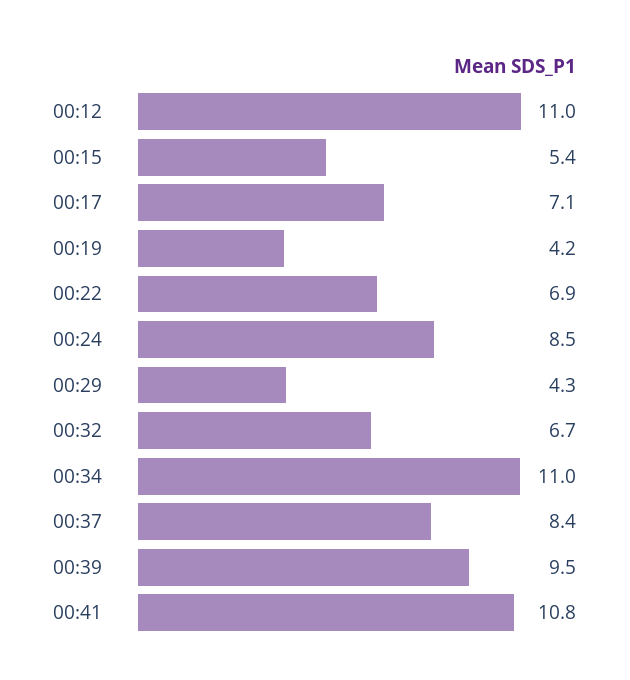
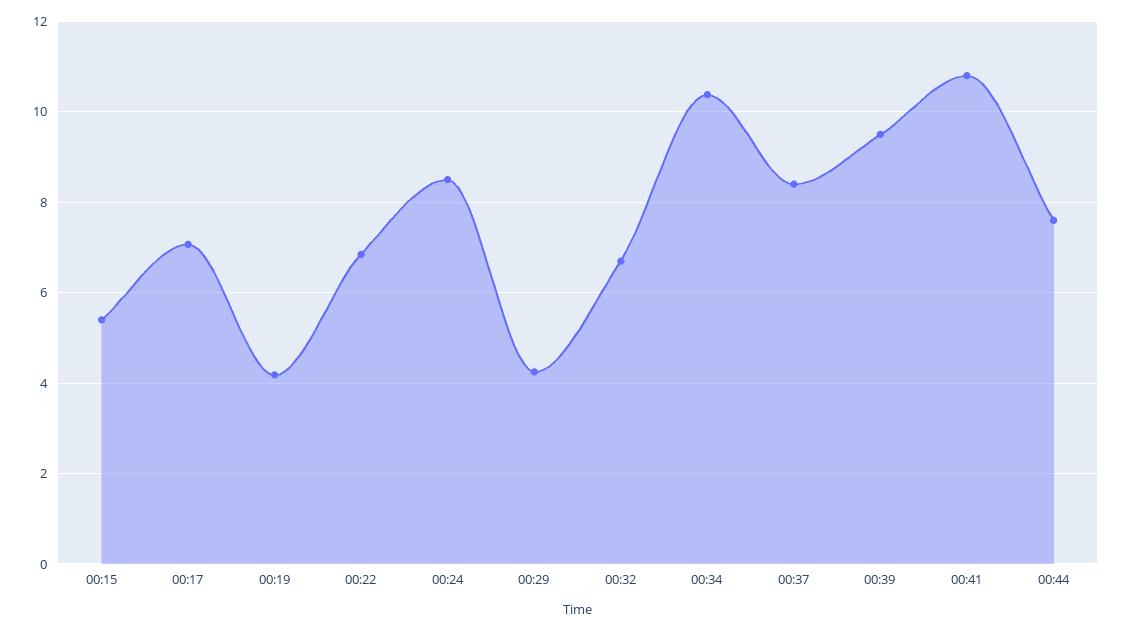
00:12: 11 -> none
00:34: 11 -> 10.4
00:44: none -> 7.6

